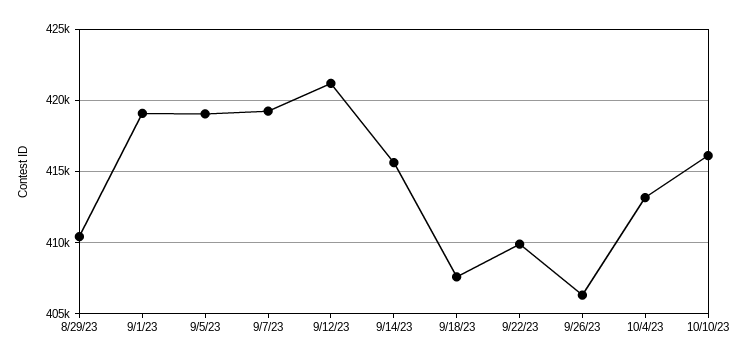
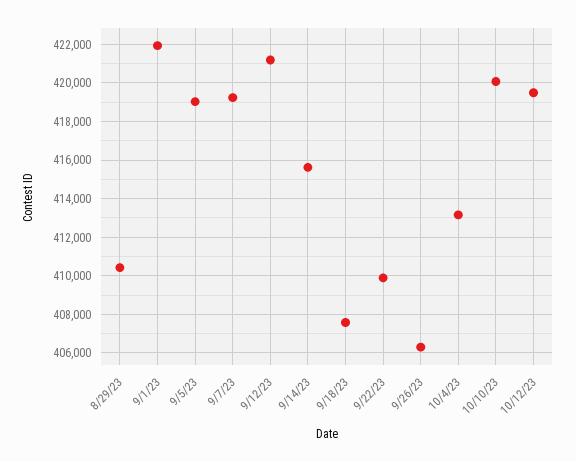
9/1/23: 419000 -> 422000
10/10/23: 416000 -> 420000
10/12/23: none -> 419500

